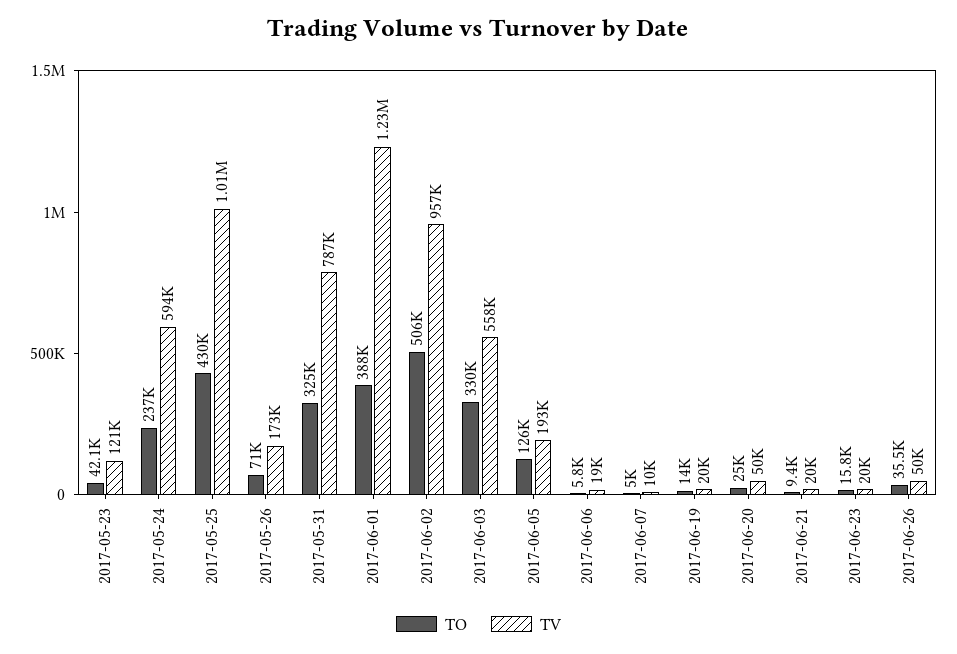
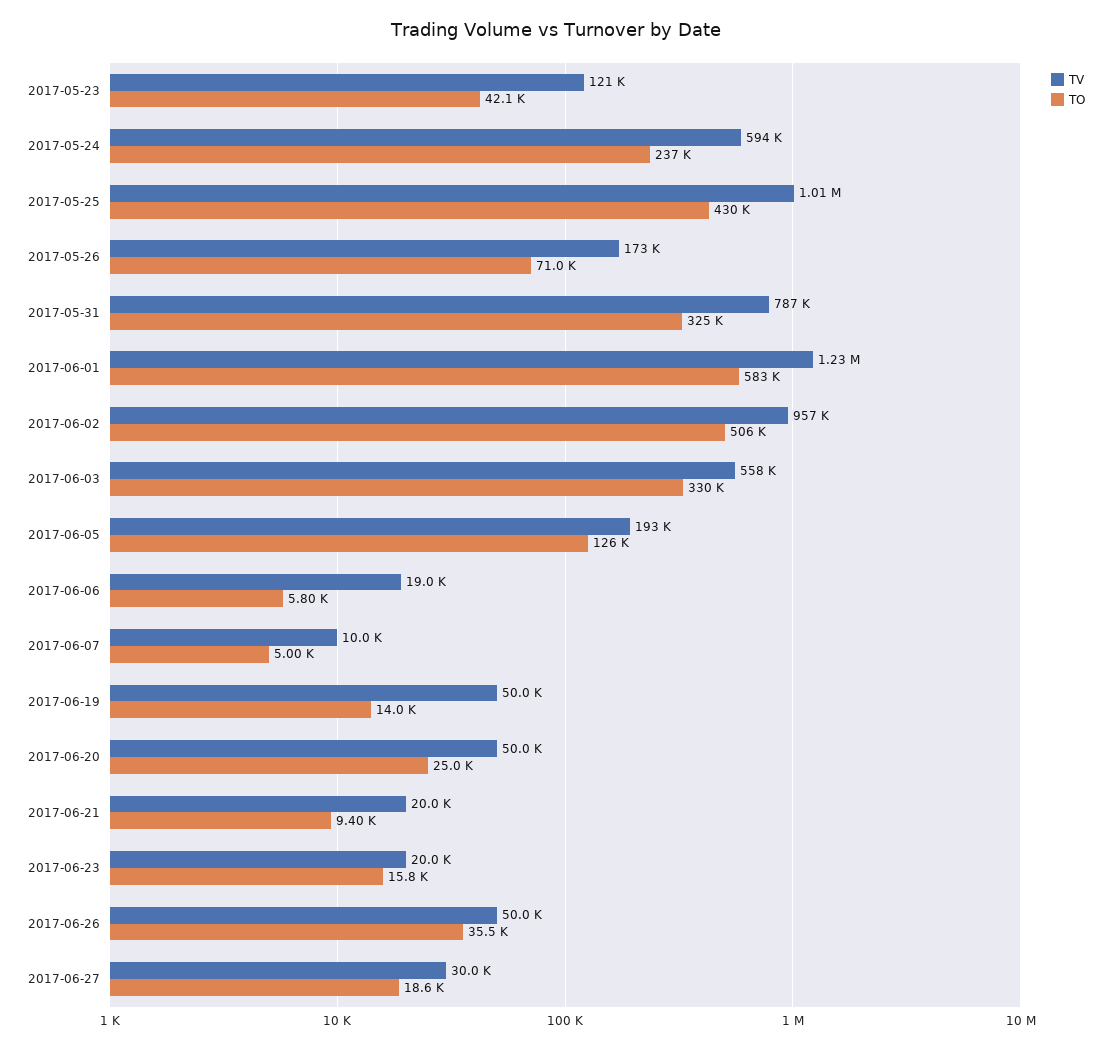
TO, 2017-06-01: 388000 -> 583000
TV, 2017-06-19: 20000 -> 50000
TV, 2017-06-27: none -> 30000
TO, 2017-06-27: none -> 18600

